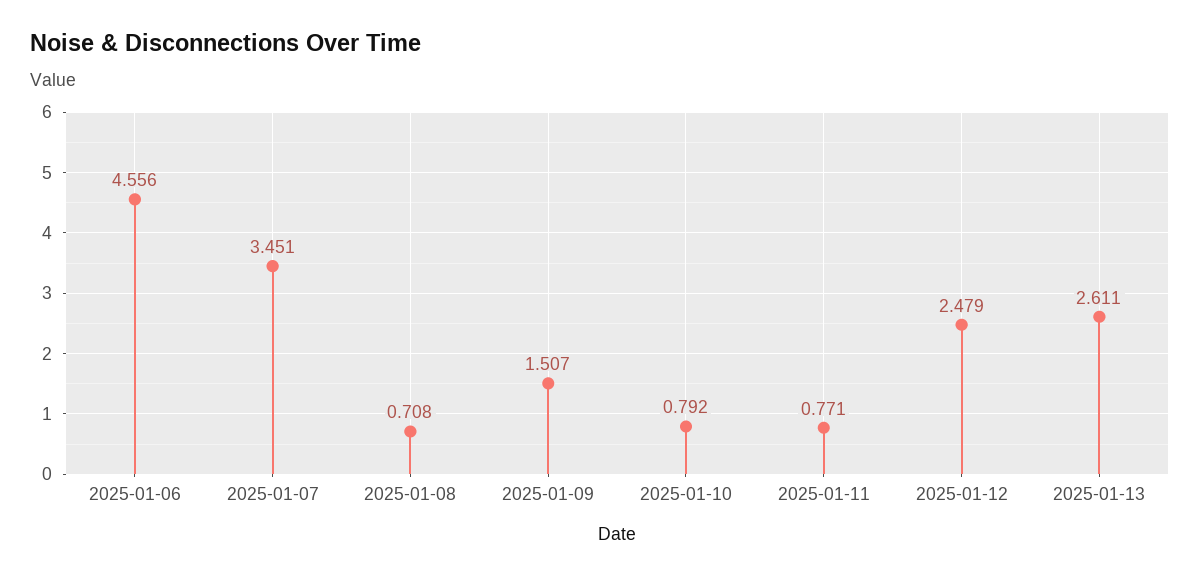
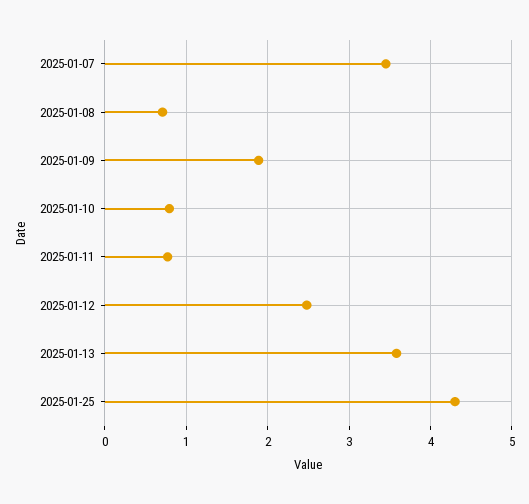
2025-01-06: 4.556 -> none
2025-01-09: 1.507 -> 1.9
2025-01-13: 2.611 -> 3.6
2025-01-25: none -> 4.3

